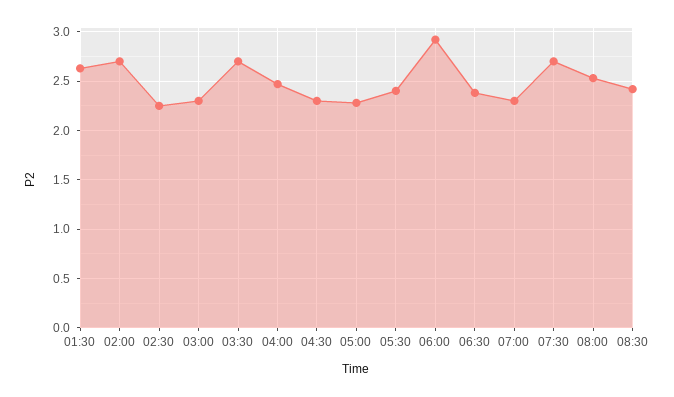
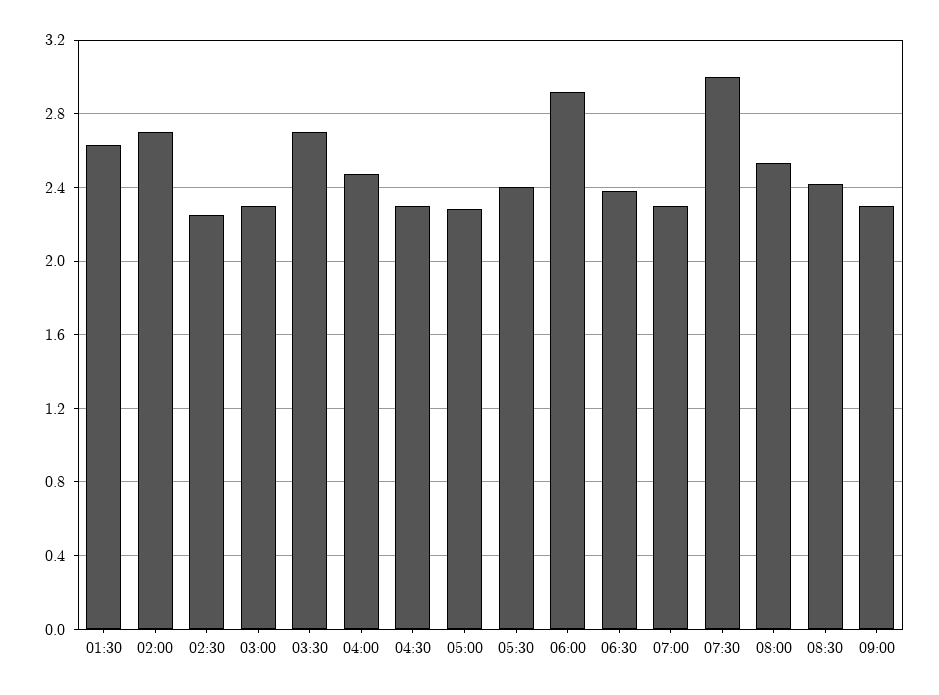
07:30: 2.7 -> 3
09:00: none -> 2.3

